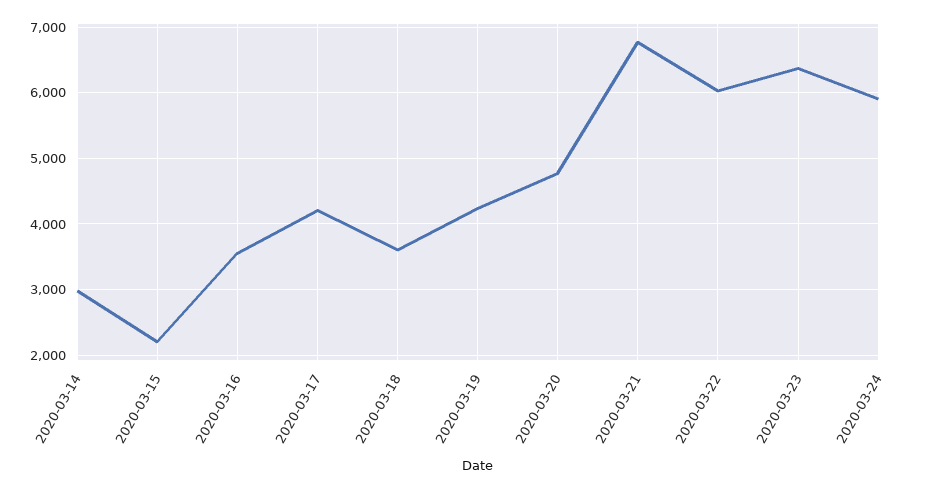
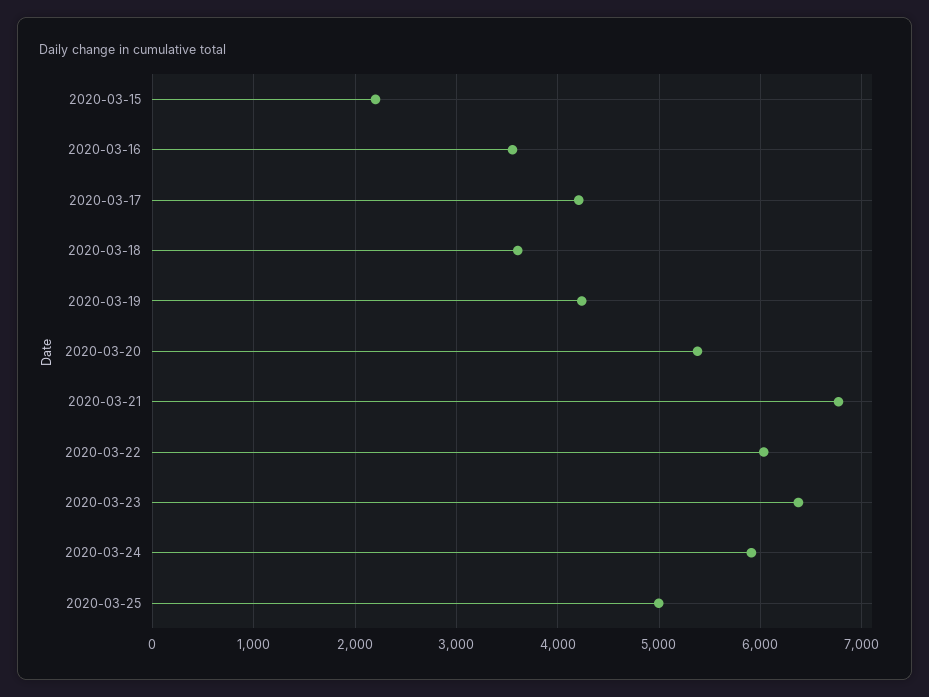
2020-03-14: 3000 -> none
2020-03-20: 4800 -> 5400
2020-03-25: none -> 5000

